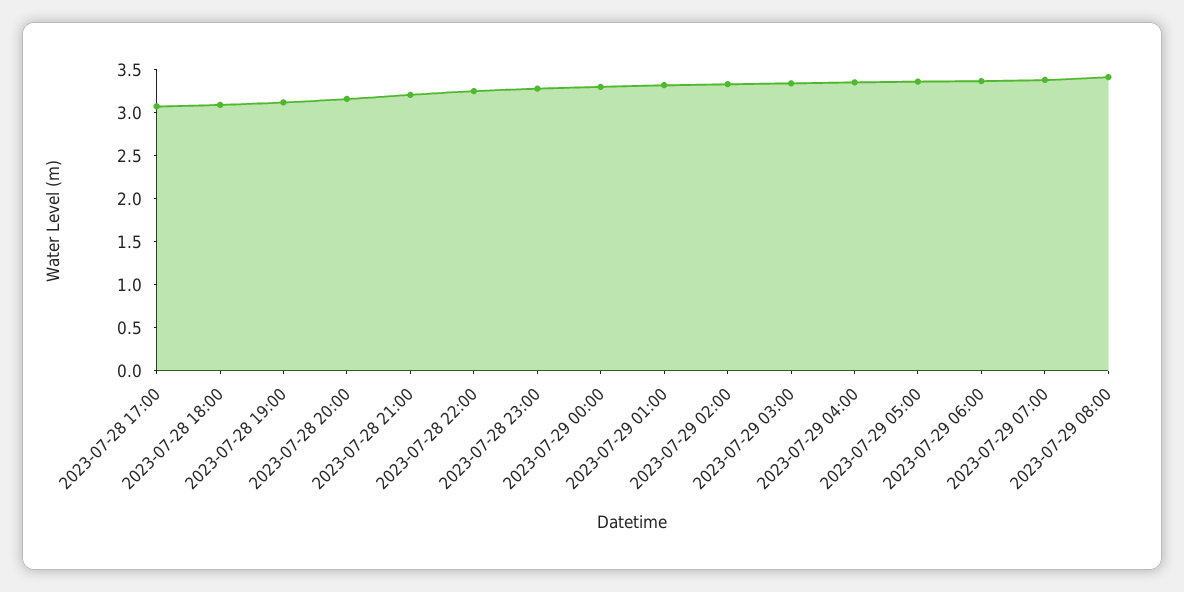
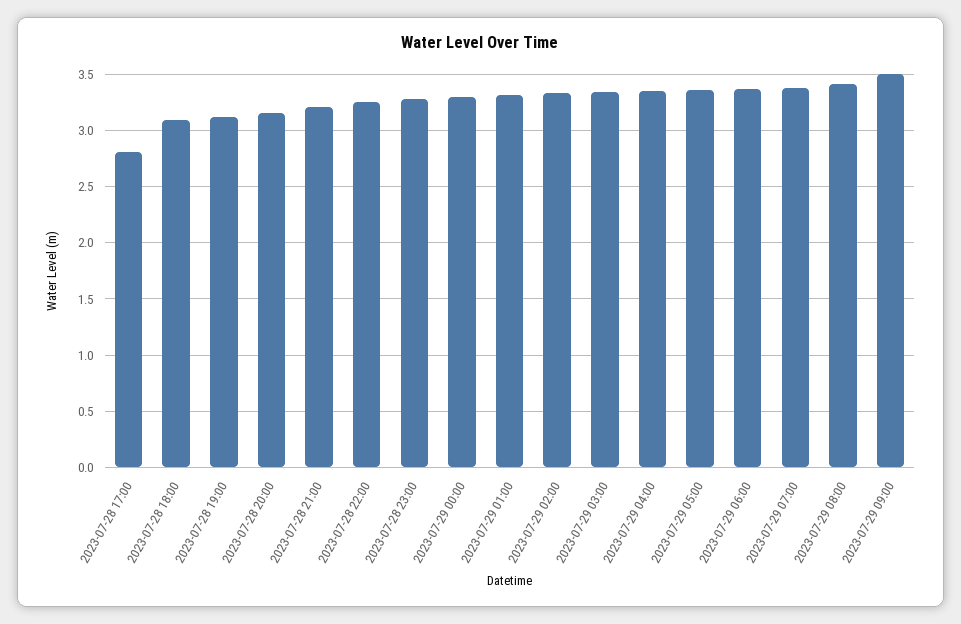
2023-07-28 17:00: 3.1 -> 2.8
2023-07-29 09:00: none -> 3.5

